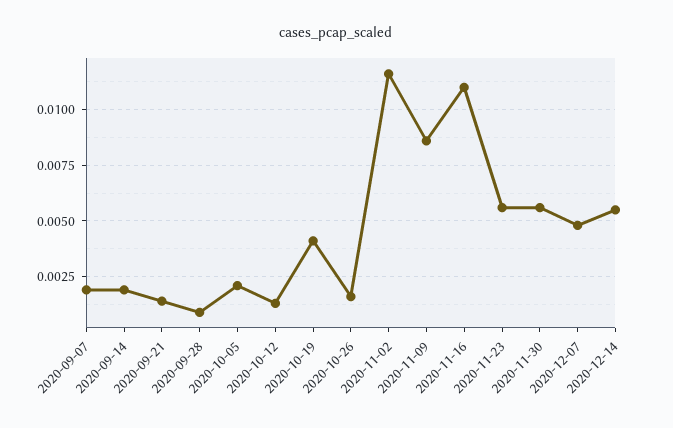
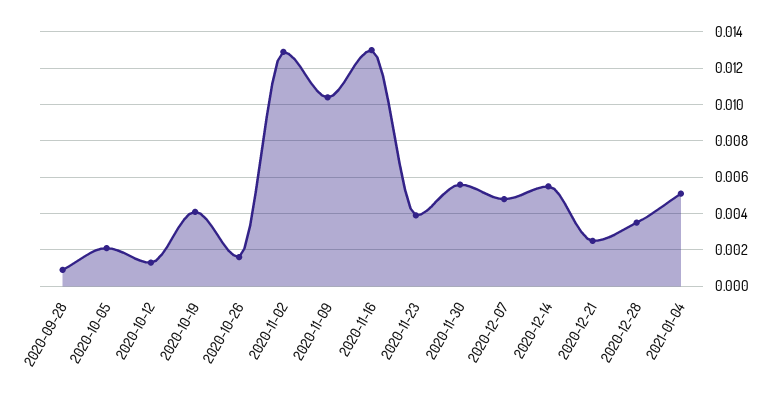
2020-09-07: 0.002 -> none
2020-09-14: 0.002 -> none
2020-09-21: 0.0015 -> none
2020-11-02: 0.0115 -> 0.013
2020-11-09: 0.0085 -> 0.0105
2020-11-16: 0.011 -> 0.013
2020-11-23: 0.0055 -> 0.004
2020-12-21: none -> 0.0025
2020-12-28: none -> 0.0035
2021-01-04: none -> 0.005

